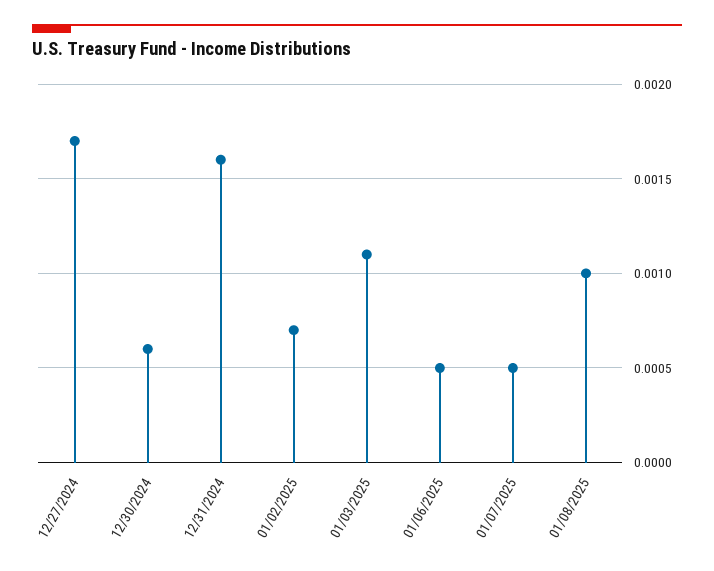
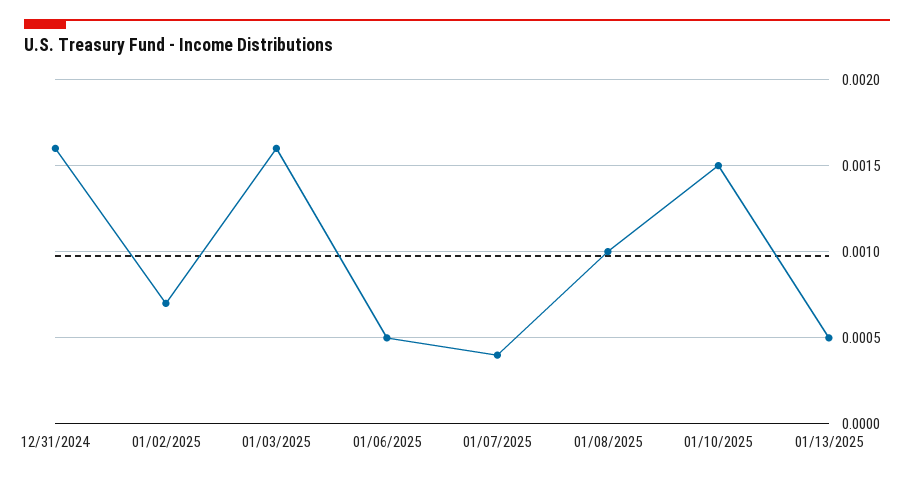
12/27/2024: 0.0017 -> none
12/30/2024: 0.0006 -> none
01/03/2025: 0.0011 -> 0.0016
01/07/2025: 0.0005 -> 0.0004
01/10/2025: none -> 0.0015
01/13/2025: none -> 0.0005

